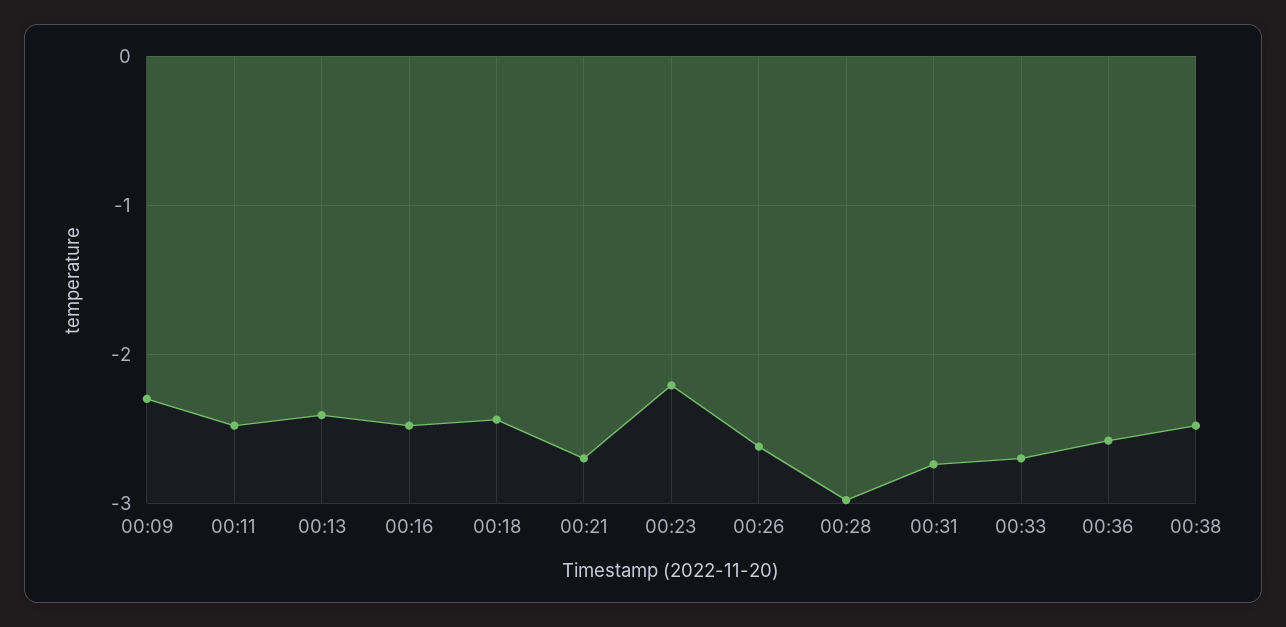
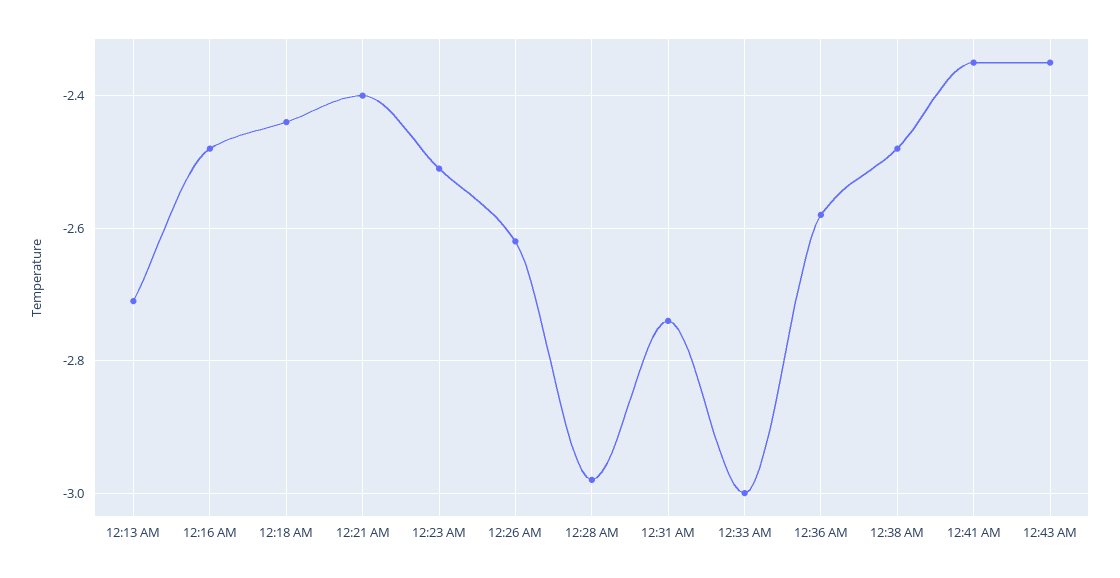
00:09: -2.3 -> none
00:11: -2.5 -> none
00:13: -2.4 -> -2.7
00:21: -2.7 -> -2.4
00:23: -2.2 -> -2.5
00:33: -2.7 -> -3
12:41 AM: none -> -2.35
12:43 AM: none -> -2.35

